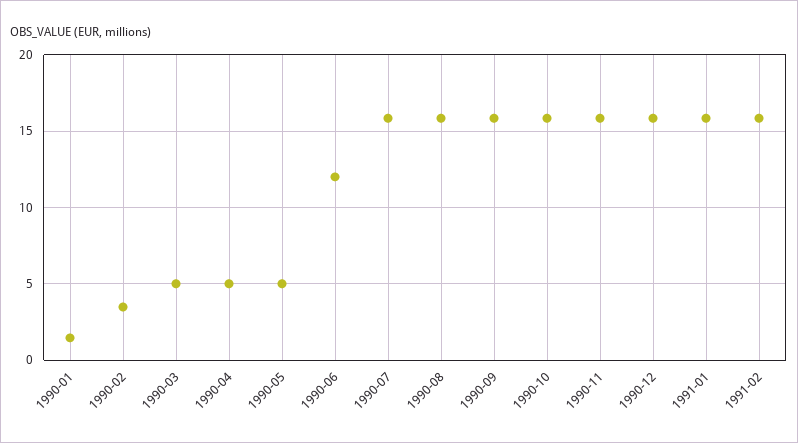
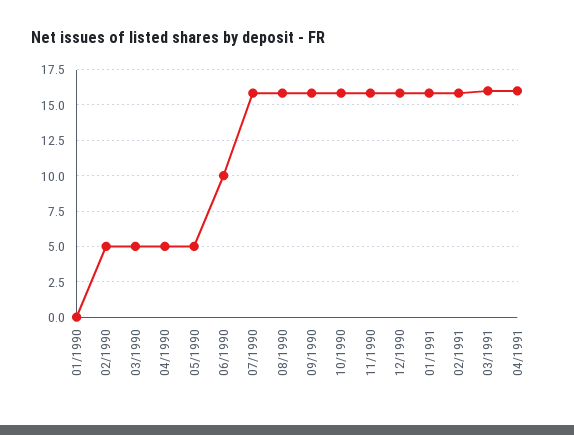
1990-01: 1.5 -> 0
1990-02: 3.5 -> 5
1990-06: 12 -> 10
03/1991: none -> 16
04/1991: none -> 16

